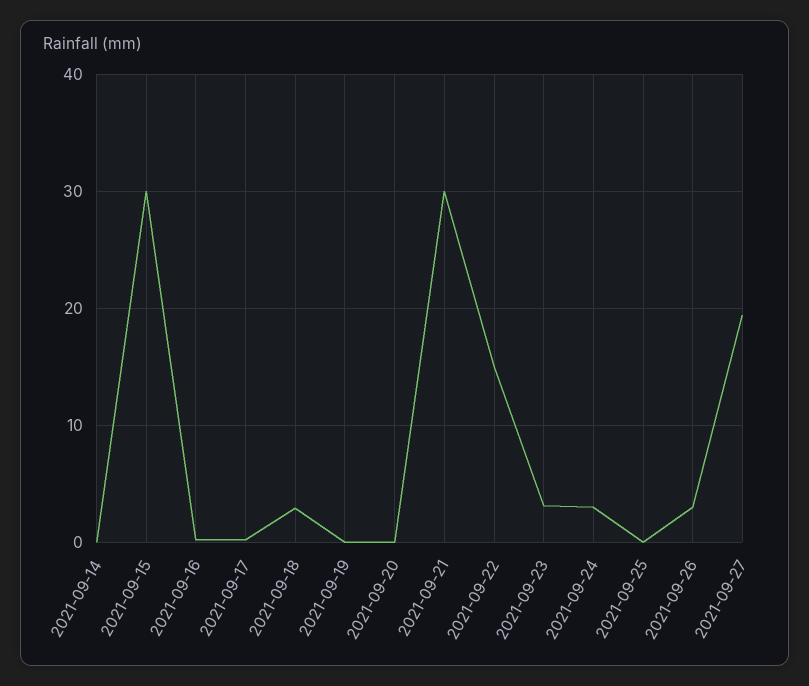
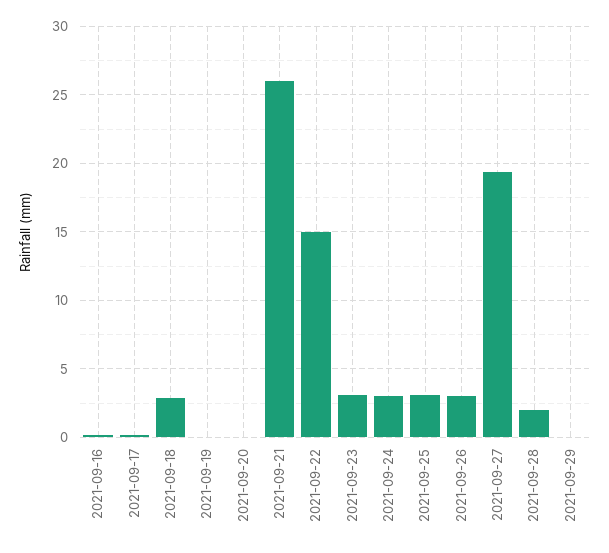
2021-09-14: 0 -> none
2021-09-15: 30 -> none
2021-09-21: 30 -> 26
2021-09-25: 0 -> 3
2021-09-28: none -> 2
2021-09-29: none -> 0

